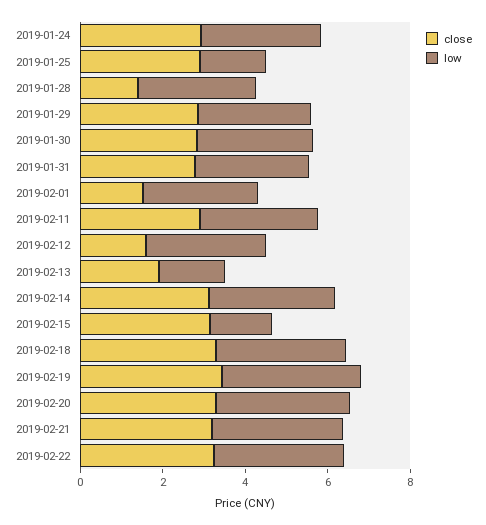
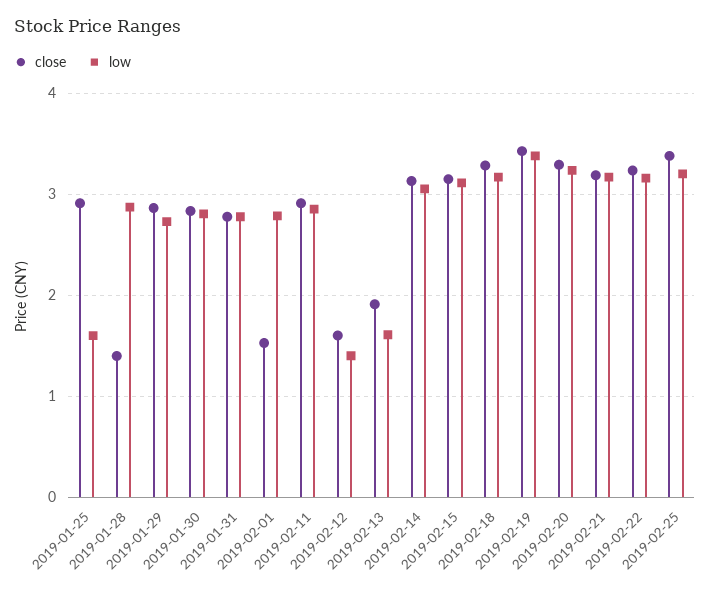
close, 2019-01-24: 3 -> none
low, 2019-01-24: 3 -> none
low, 2019-02-12: 3 -> 1.4
low, 2019-02-15: 1.5 -> 3.1
close, 2019-02-25: none -> 3.4
low, 2019-02-25: none -> 3.2

